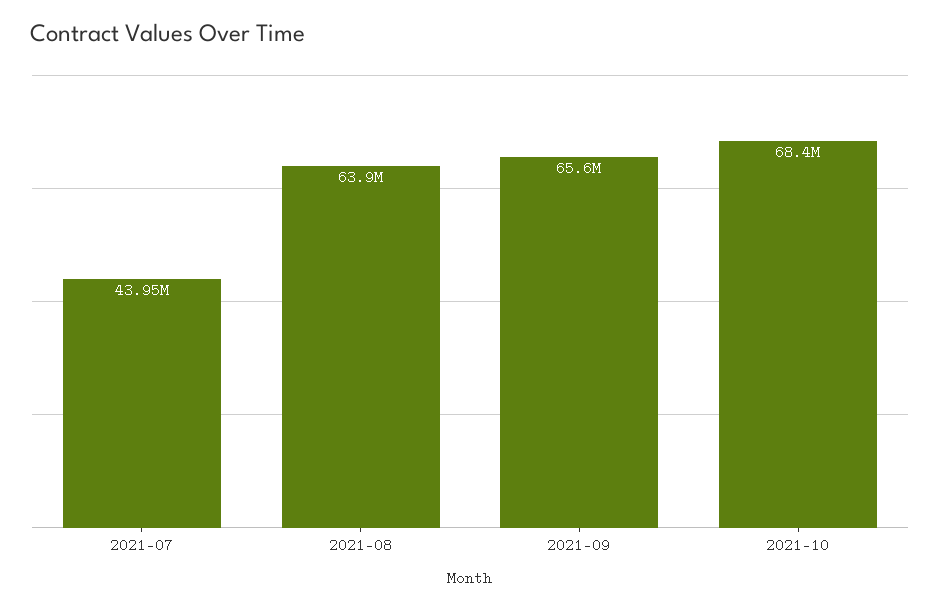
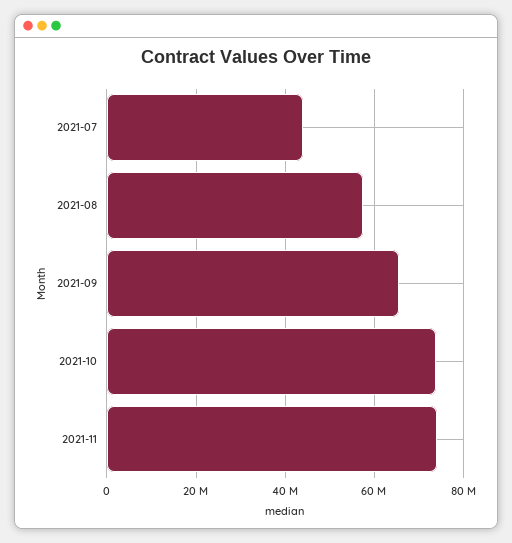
2021-08: 63900000 -> 58000000
2021-10: 68400000 -> 74000000
2021-11: none -> 74000000

